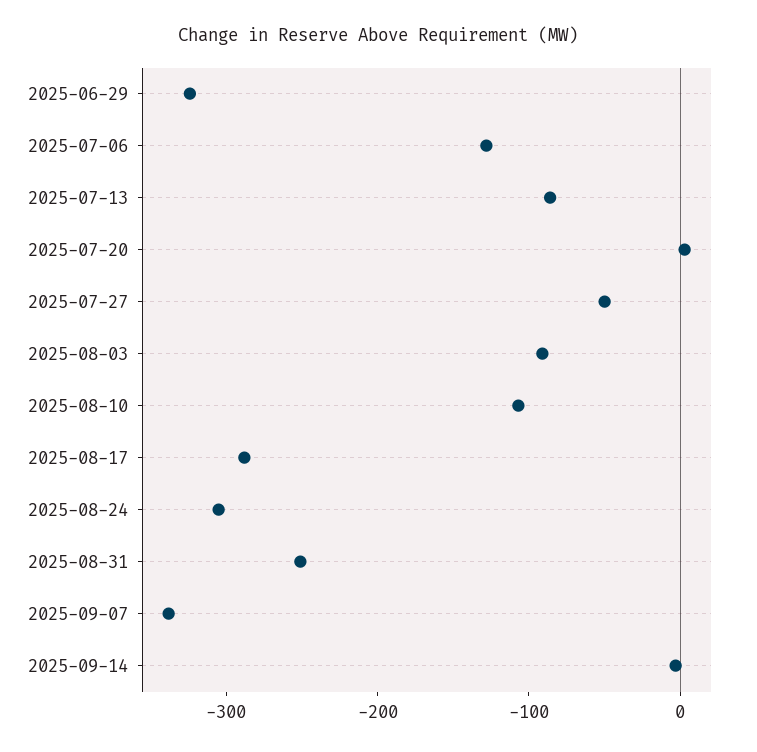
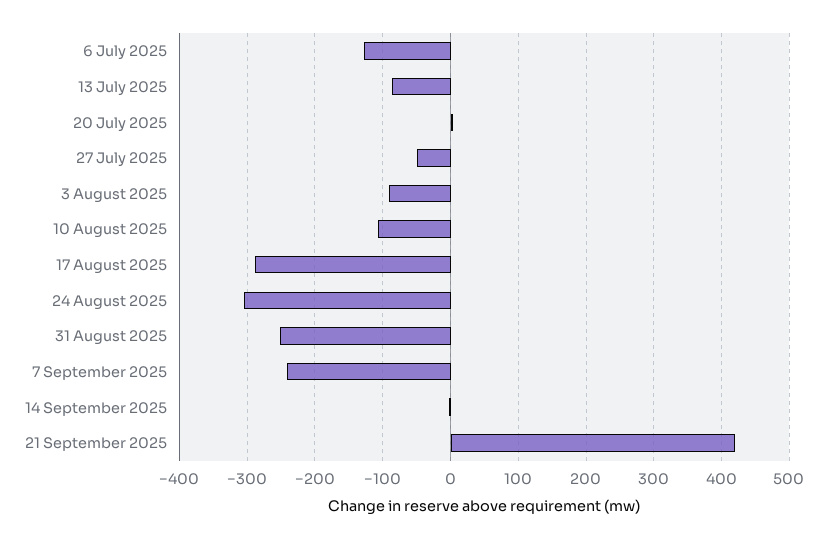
2025-06-29: -320 -> none
2025-09-07: -340 -> -240
21 September 2025: none -> 420

